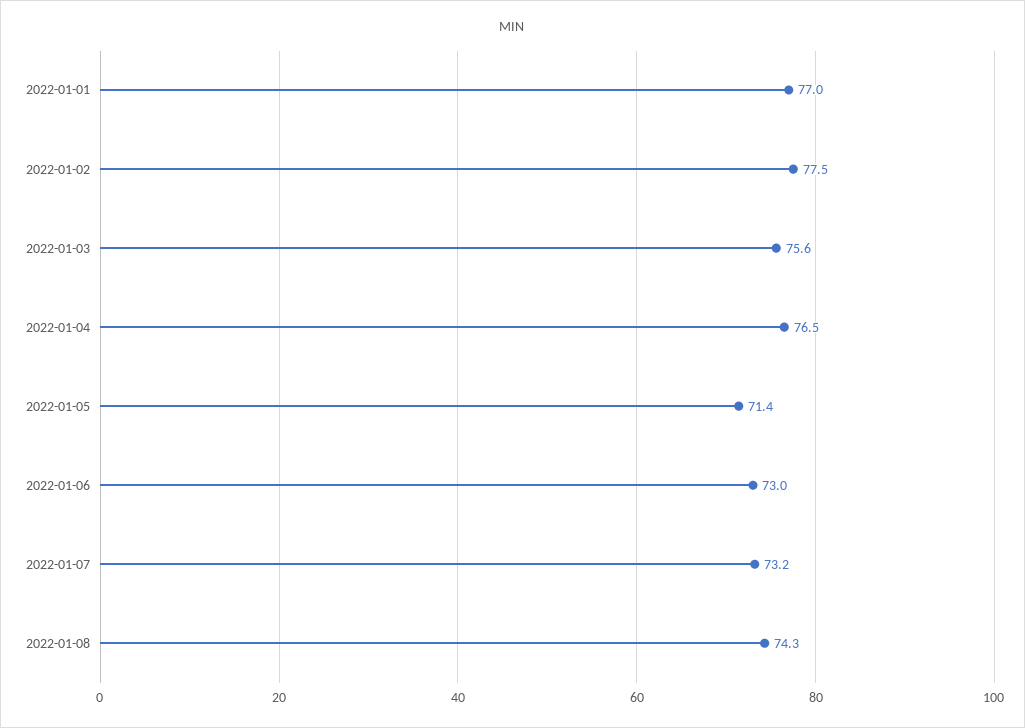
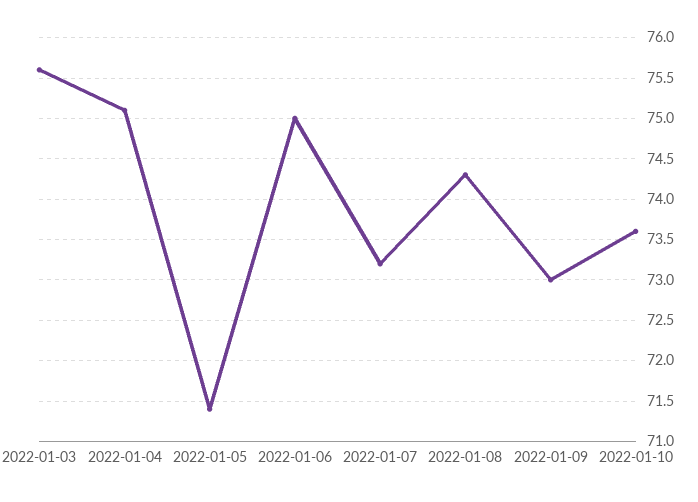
2022-01-01: 77 -> none
2022-01-02: 77.5 -> none
2022-01-04: 76.5 -> 75.1
2022-01-06: 73 -> 75
2022-01-09: none -> 73
2022-01-10: none -> 73.6

